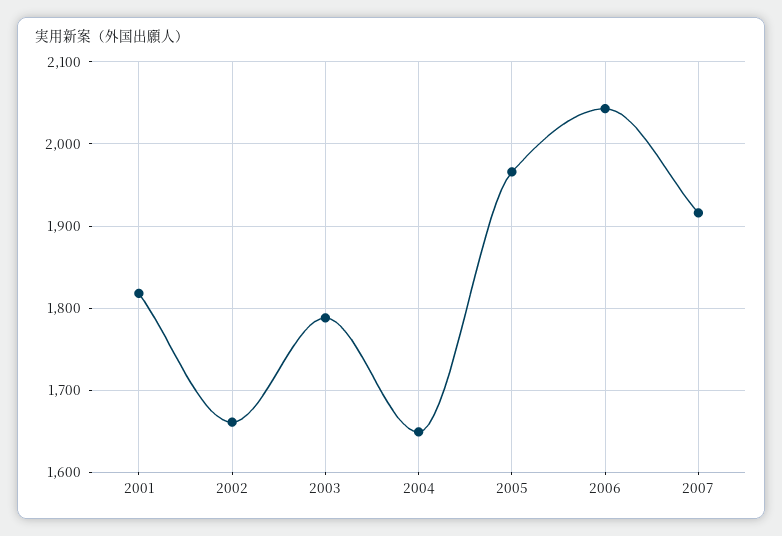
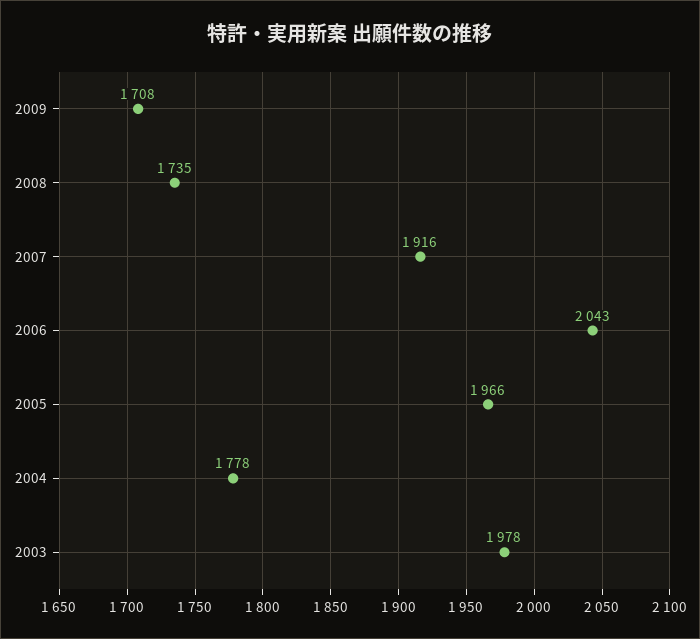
2001: 1820 -> none
2002: 1660 -> none
2003: 1790 -> 1978
2004: 1650 -> 1778
2009: none -> 1708
2008: none -> 1735

